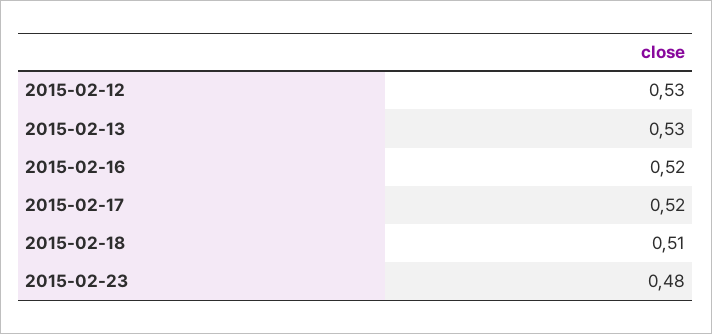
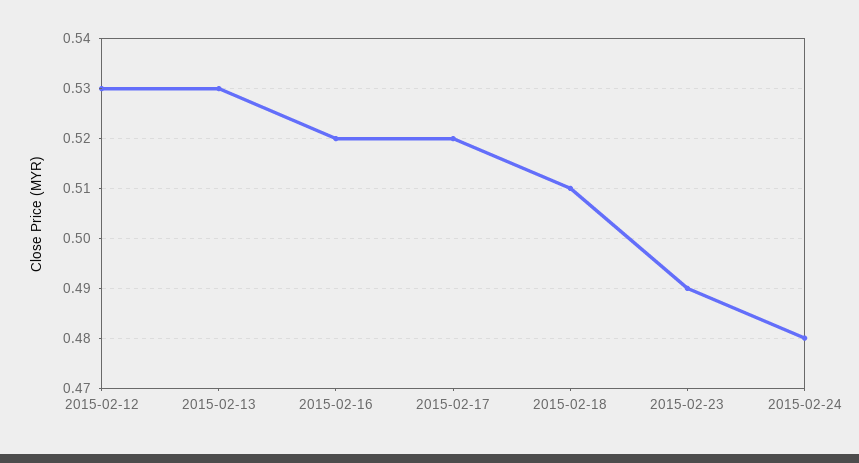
2015-02-23: 0.48 -> 0.49
2015-02-24: none -> 0.48

